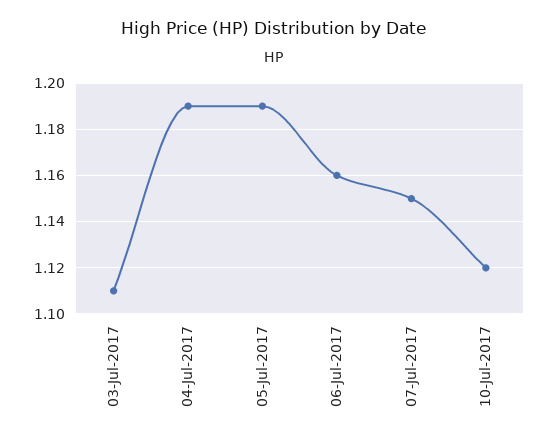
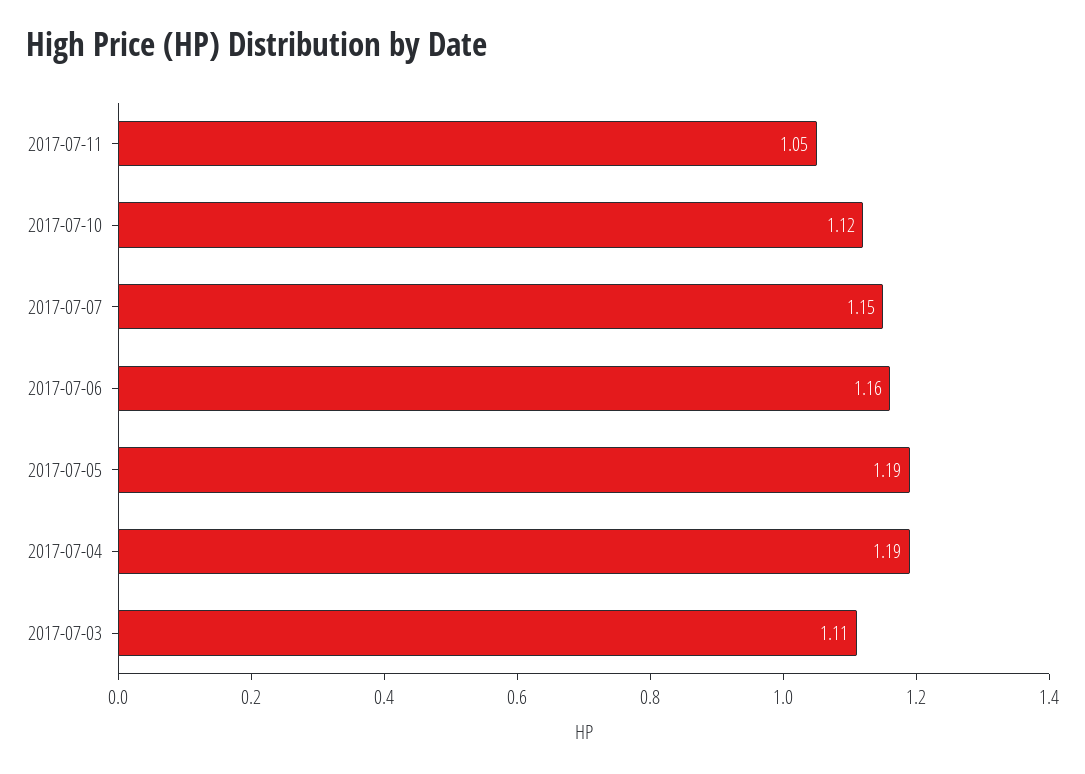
2017-07-11: none -> 1.05

